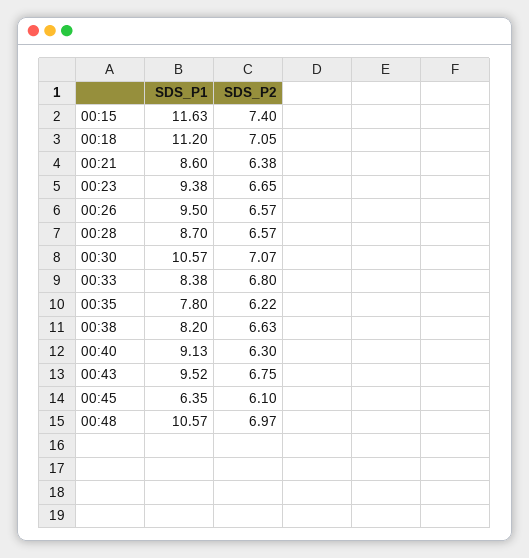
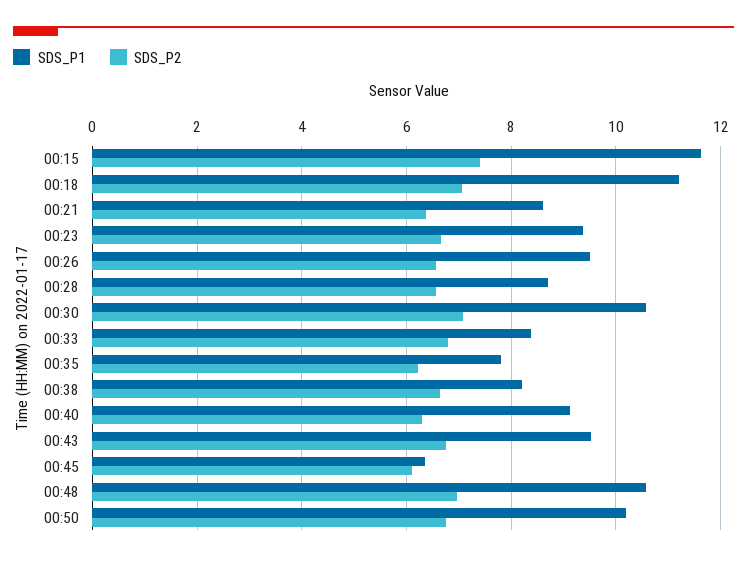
SDS_P1, 00:50: none -> 10.2
SDS_P2, 00:50: none -> 6.8

